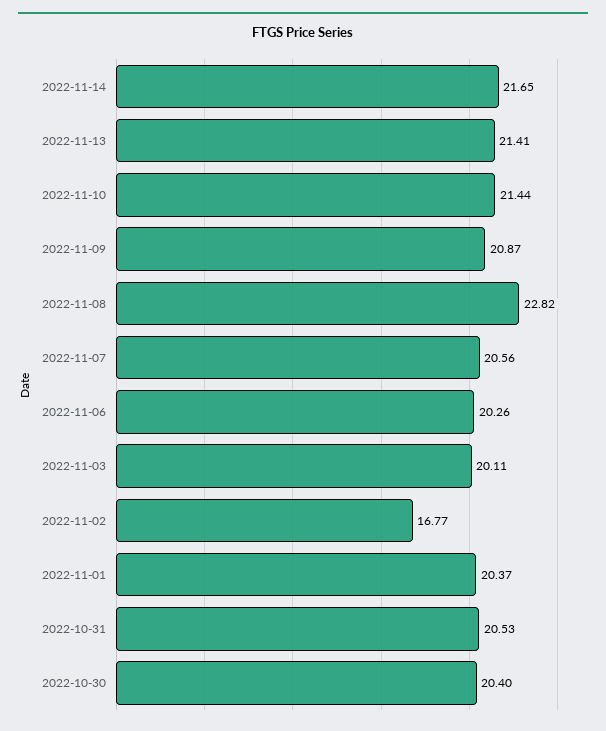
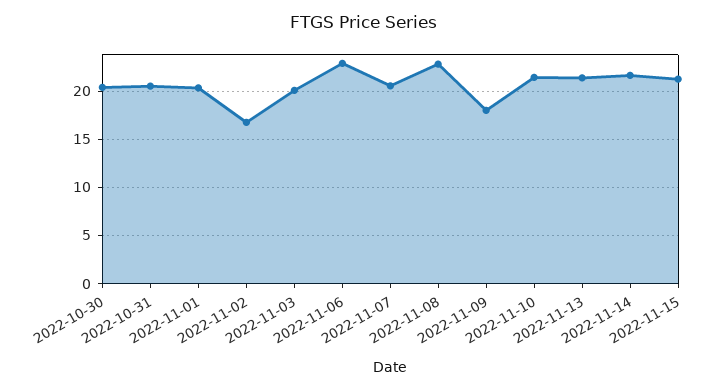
2022-11-09: 20.87 -> 18
2022-11-06: 20.26 -> 23
2022-11-15: none -> 21

